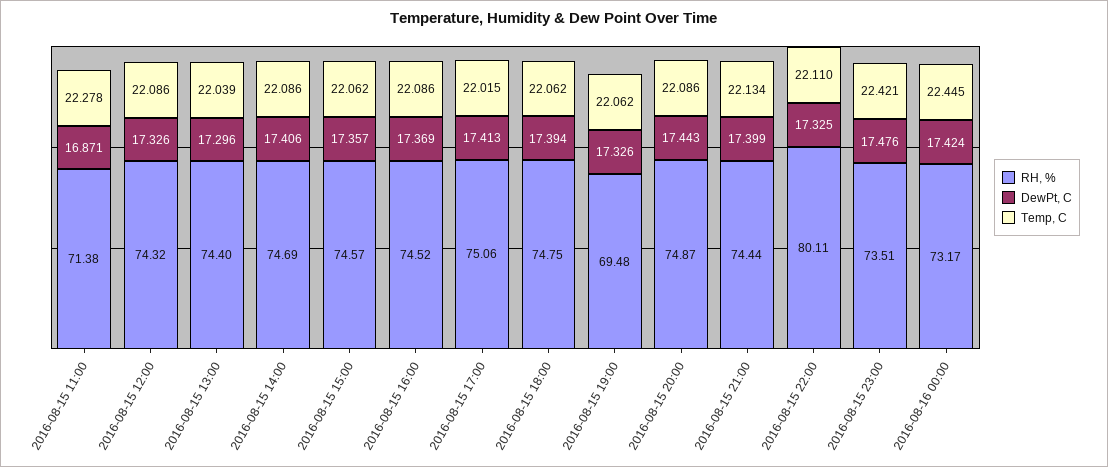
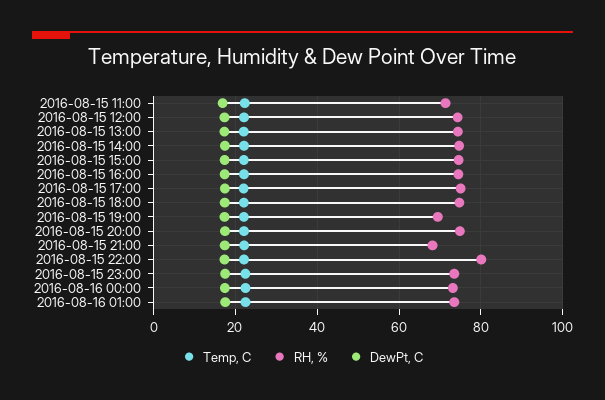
RH, %, 2016-08-15 21:00: 74.44 -> 68
Temp, C, 2016-08-16 01:00: none -> 22
RH, %, 2016-08-16 01:00: none -> 74
DewPt, C, 2016-08-16 01:00: none -> 18

